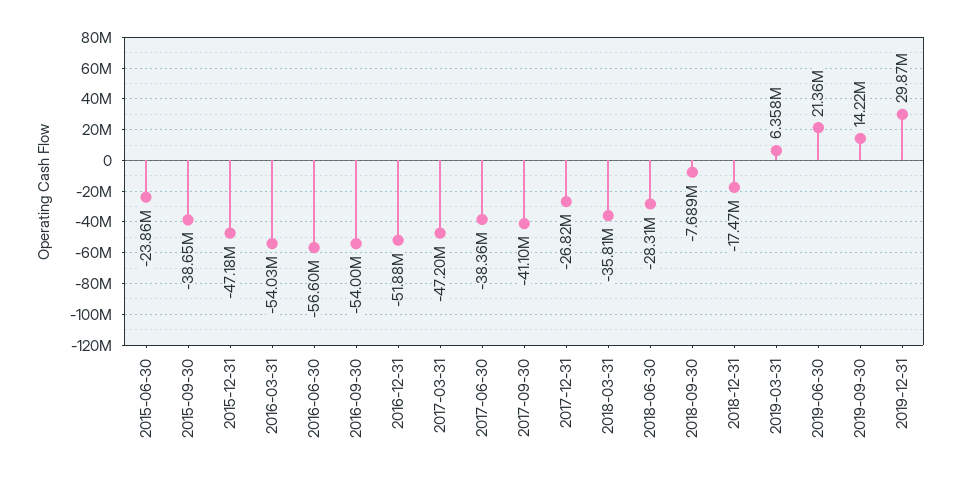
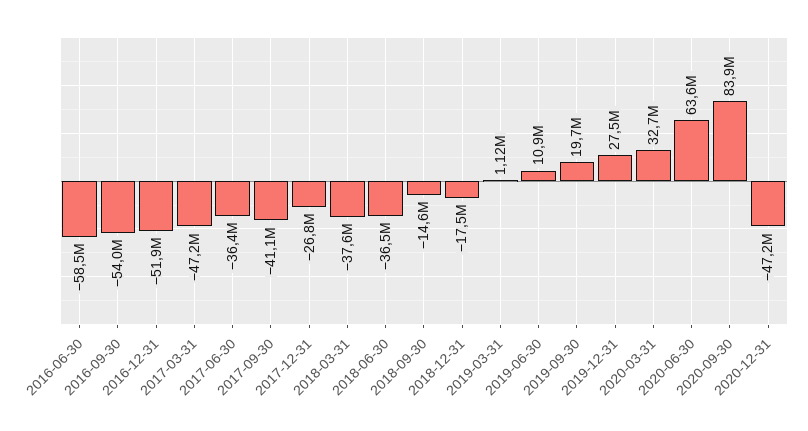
2015-06-30: -23860000 -> none
2015-09-30: -38650000 -> none
2015-12-31: -47180000 -> none
2016-03-31: -54030000 -> none
2016-06-30: -56600000 -> -58500000
2017-06-30: -38360000 -> -36400000
2018-03-31: -35810000 -> -37600000
2018-06-30: -28310000 -> -36500000
2018-09-30: -7689000 -> -14600000
2019-03-31: 6358000 -> 1120000
2019-06-30: 21360000 -> 10900000
2019-09-30: 14220000 -> 19700000
2019-12-31: 29870000 -> 27500000
2020-03-31: none -> 32700000
2020-06-30: none -> 63600000
2020-09-30: none -> 83900000
2020-12-31: none -> -47200000

